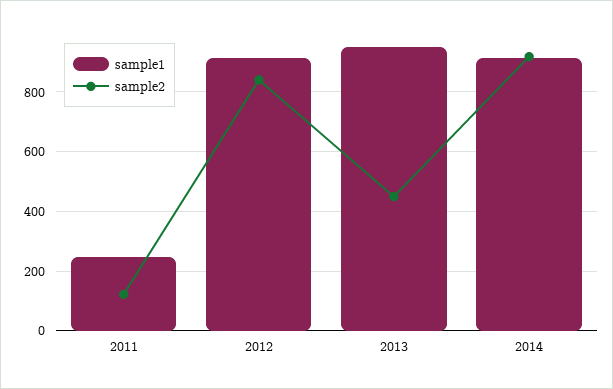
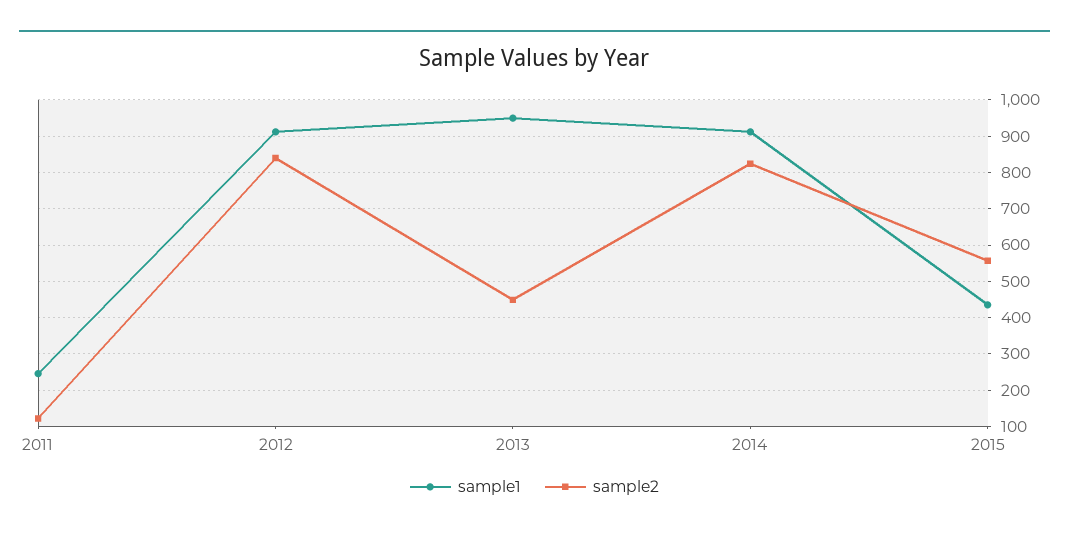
sample2, 2014: 925 -> 820
sample1, 2015: none -> 440
sample2, 2015: none -> 560

